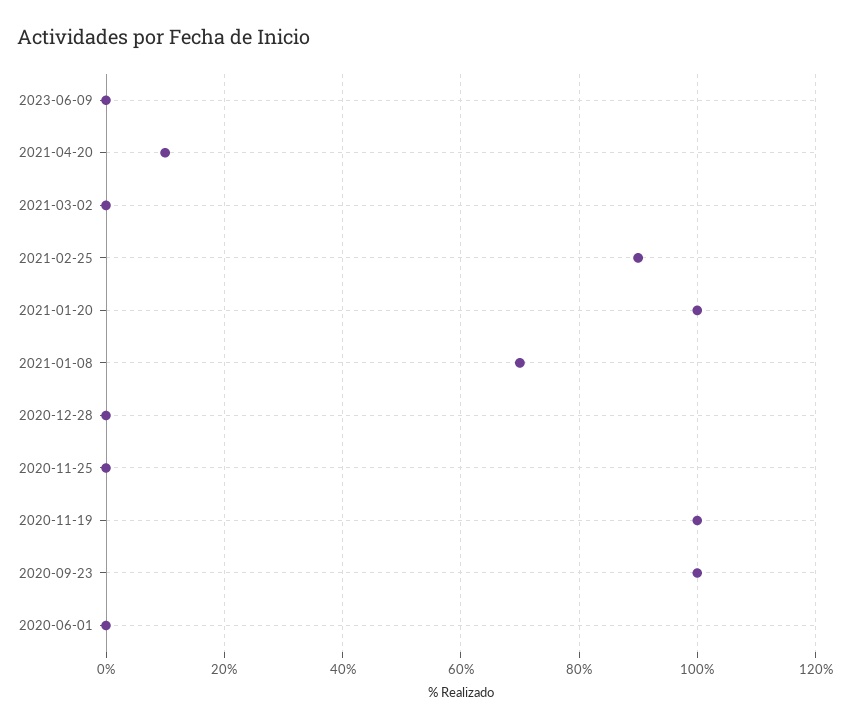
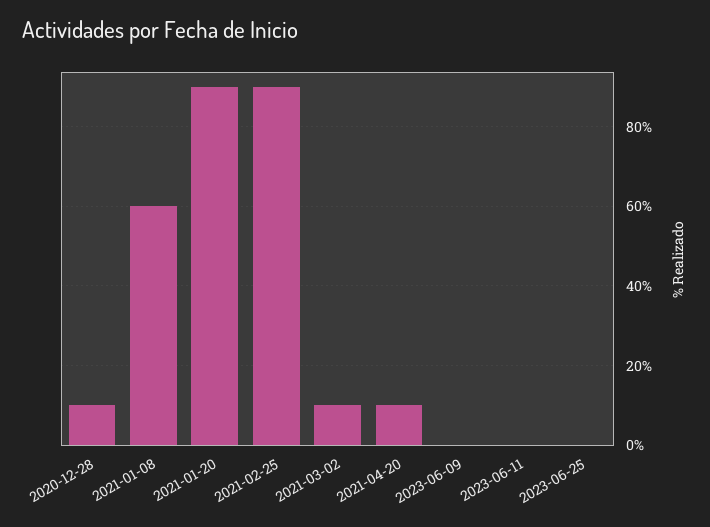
2021-03-02: 0 -> 10
2021-01-20: 100 -> 90
2021-01-08: 70 -> 60
2020-12-28: 0 -> 10
2020-11-25: 0 -> none
2020-11-19: 100 -> none
2020-09-23: 100 -> none
2020-06-01: 0 -> none
2023-06-11: none -> 0
2023-06-25: none -> 0

